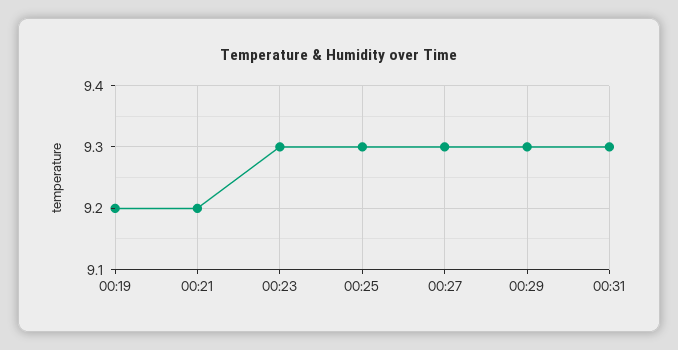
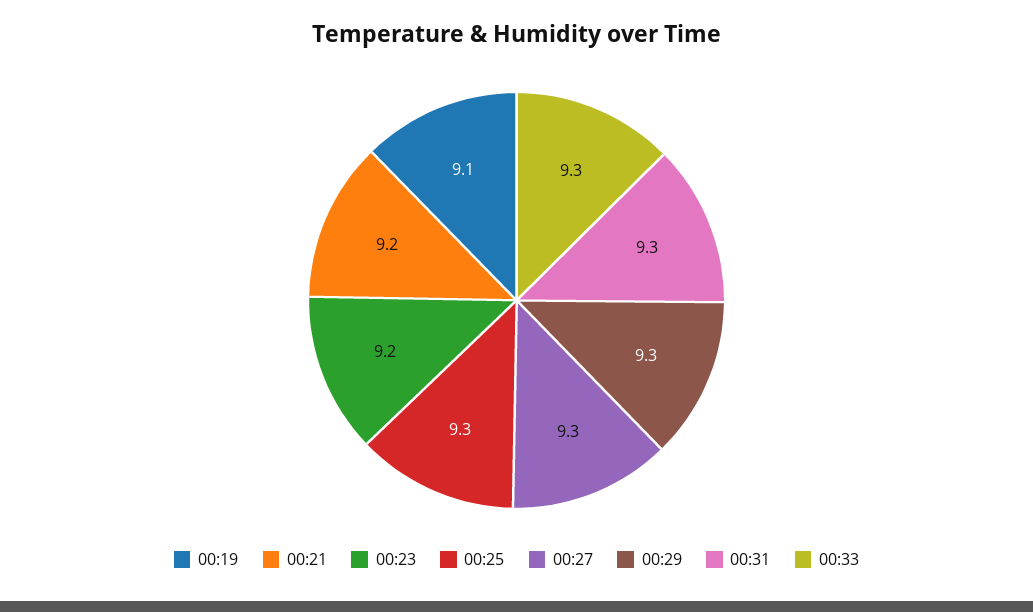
00:19: 9.2 -> 9.1
00:23: 9.3 -> 9.2
00:33: none -> 9.3

